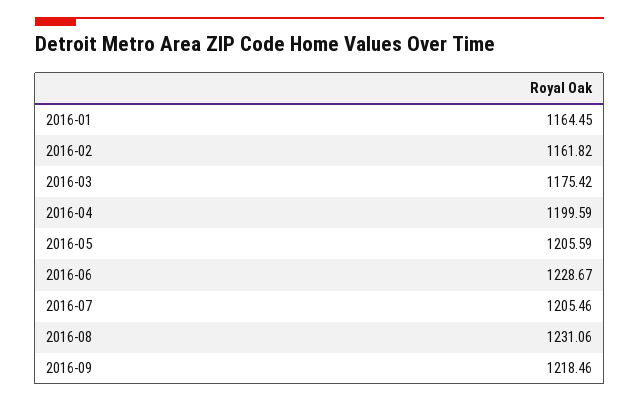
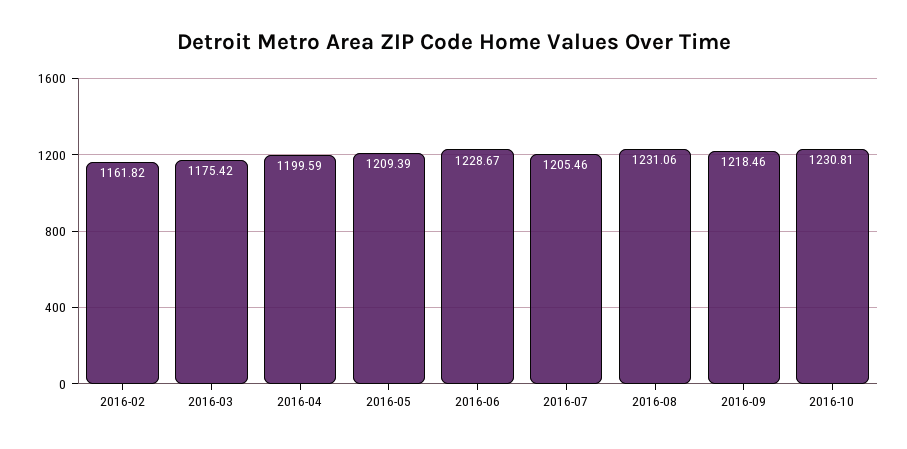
2016-01: 1164.45 -> none
2016-05: 1205.59 -> 1209.39
2016-10: none -> 1230.81

